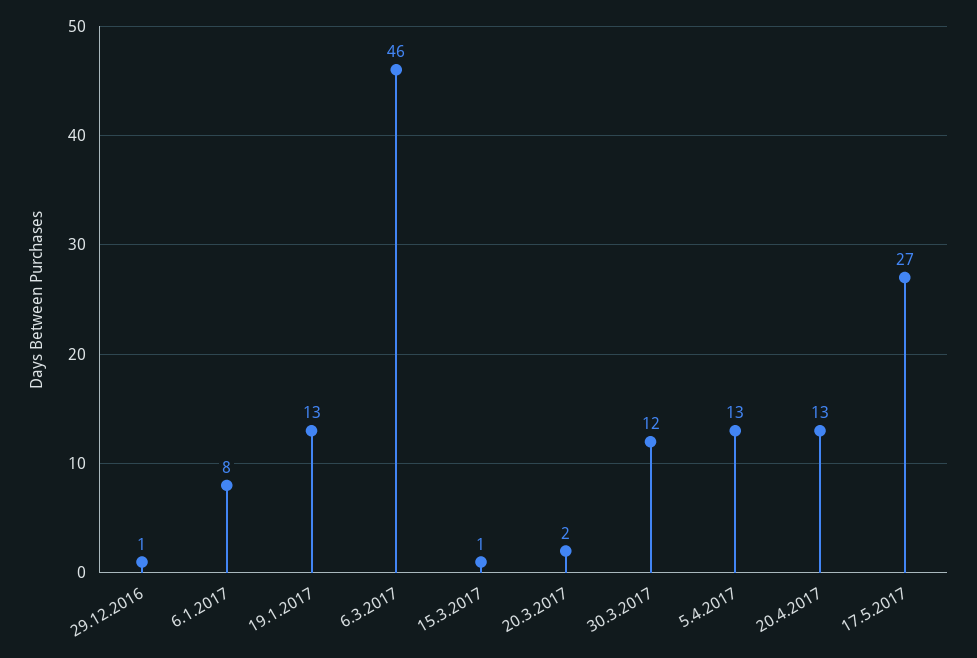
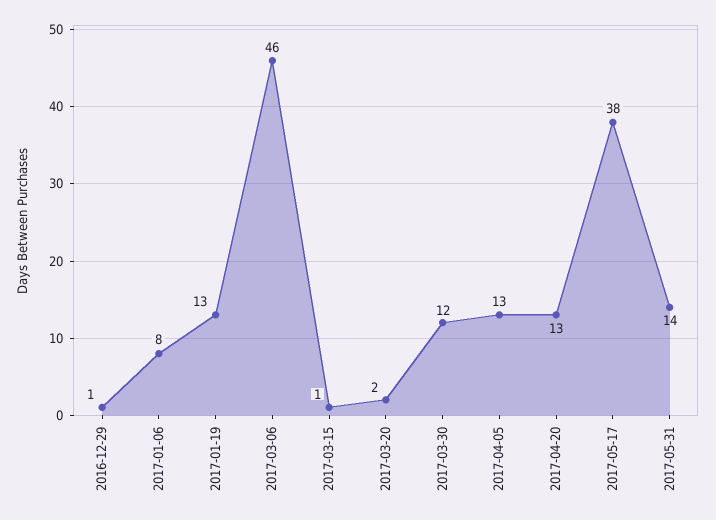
17.5.2017: 27 -> 38
2017-05-31: none -> 14

